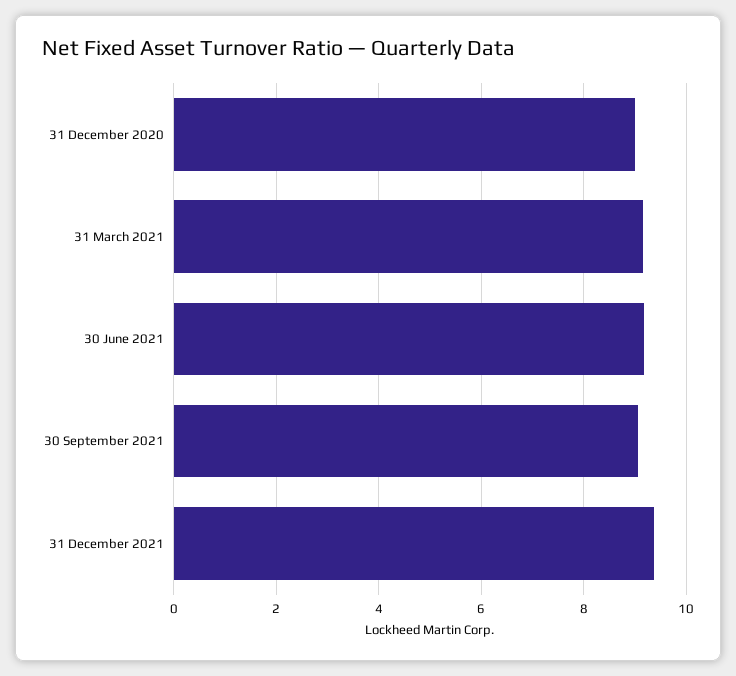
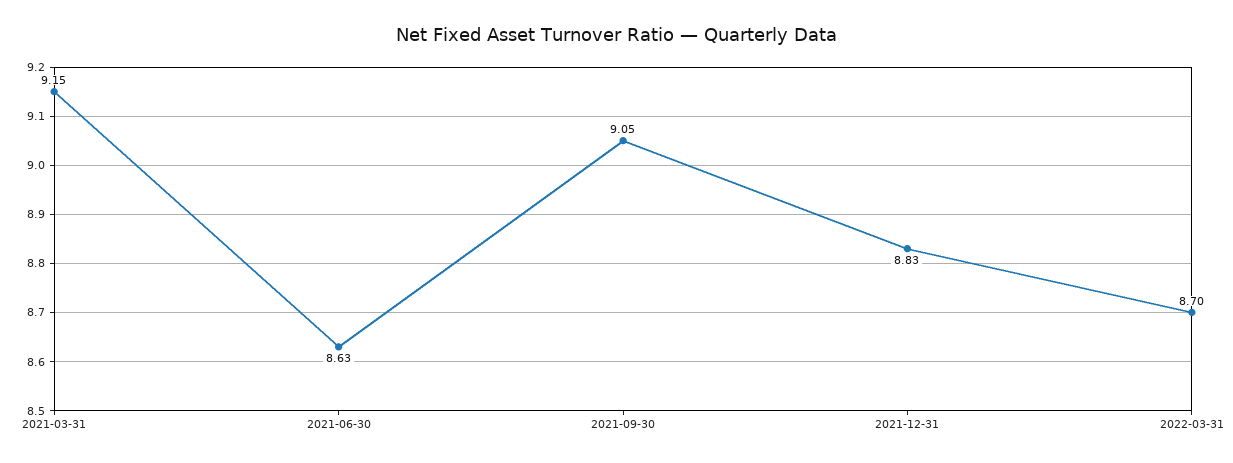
31 December 2020: 9 -> none
30 June 2021: 9.2 -> 8.63
31 December 2021: 9.4 -> 8.83
2022-03-31: none -> 8.7

